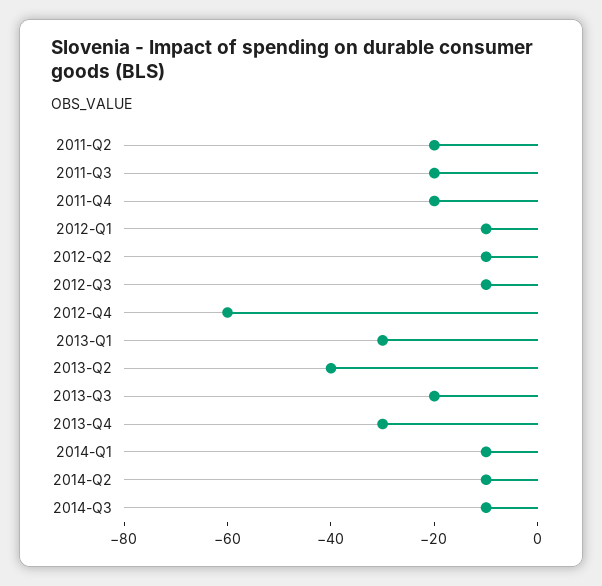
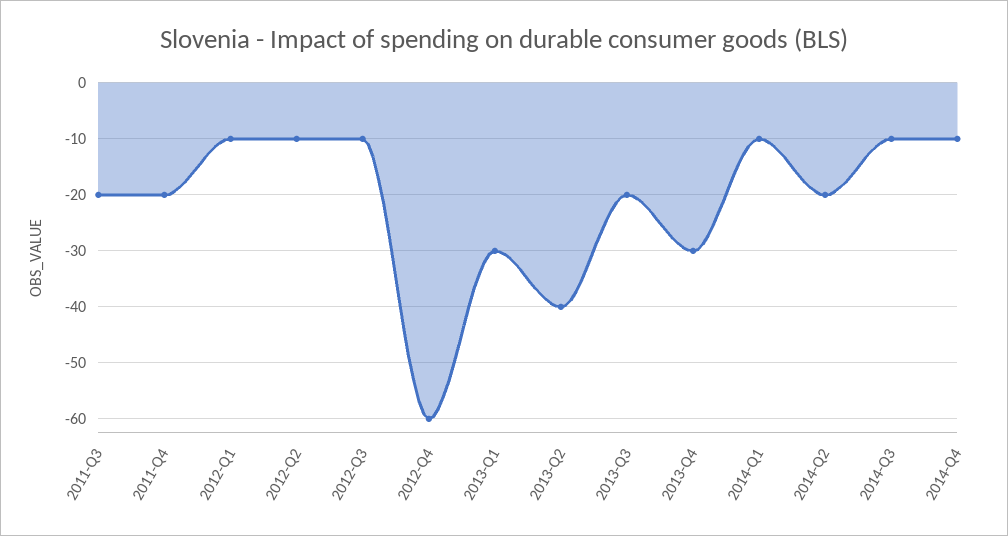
2011-Q2: -20 -> none
2014-Q2: -10 -> -20
2014-Q4: none -> -10

